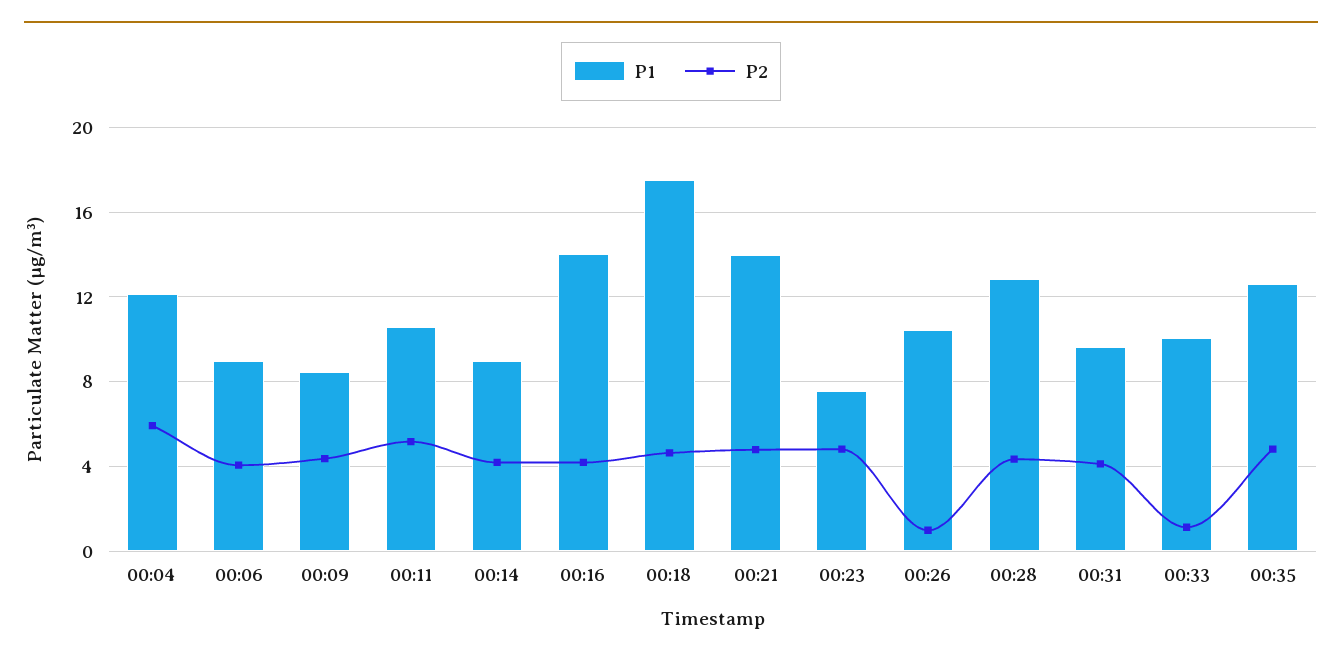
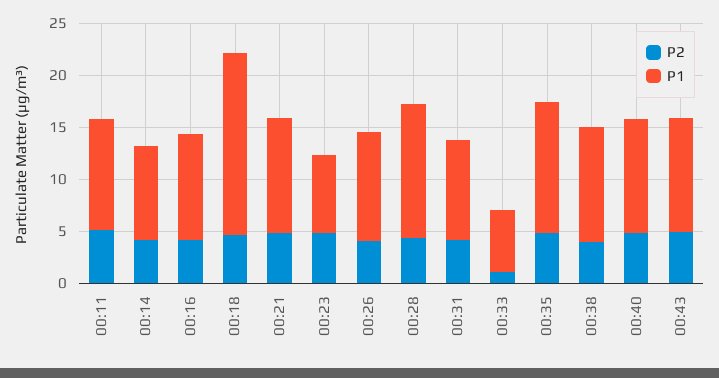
P1, 00:04: 12 -> none
P2, 00:04: 6 -> none
P1, 00:06: 9 -> none
P2, 00:06: 4 -> none
P1, 00:09: 8.5 -> none
P2, 00:09: 4.5 -> none
P1, 00:16: 14 -> 10
P1, 00:21: 14 -> 11
P2, 00:26: 1 -> 4
P1, 00:33: 10 -> 6
P2, 00:38: none -> 4
P1, 00:38: none -> 11
P2, 00:40: none -> 5
P1, 00:40: none -> 11
P2, 00:43: none -> 5
P1, 00:43: none -> 11

